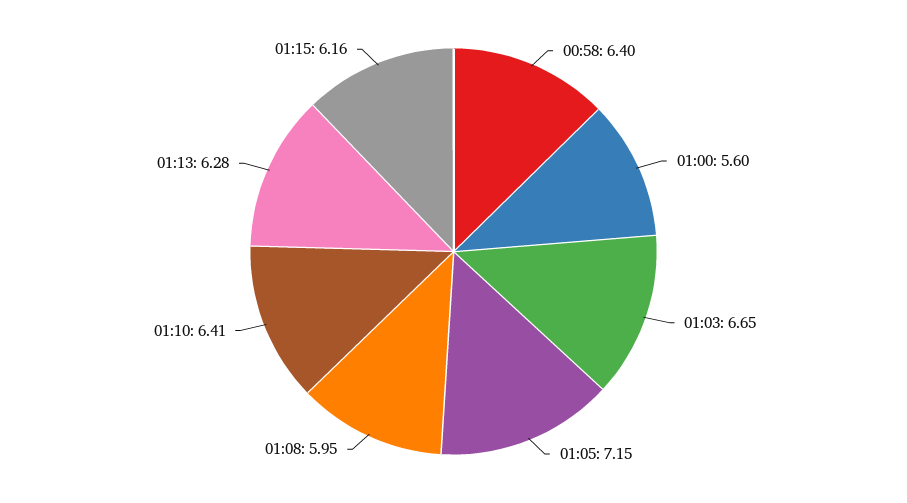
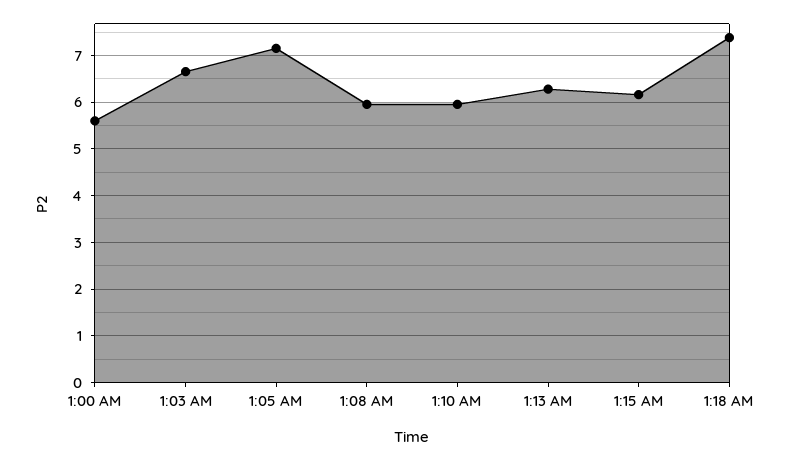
00:58: 6.4 -> none
01:10: 6.41 -> 6
1:18 AM: none -> 7.4

